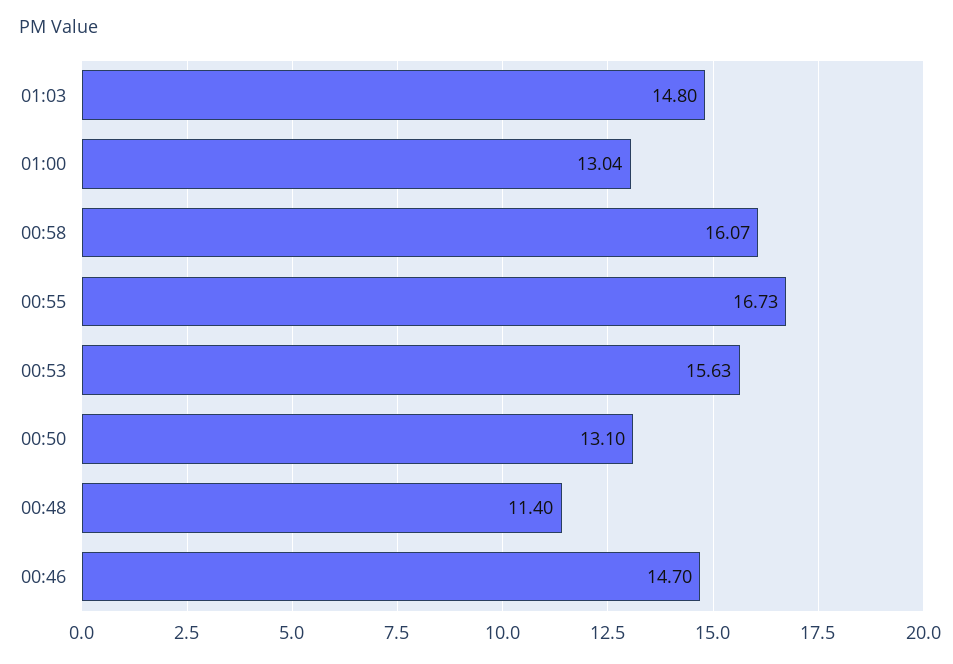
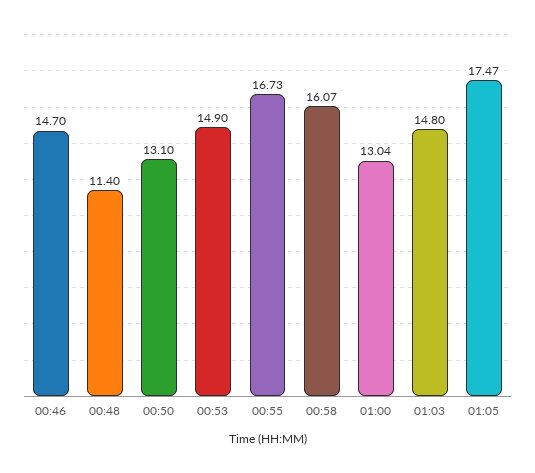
00:53: 15.63 -> 14.9
01:05: none -> 17.47

